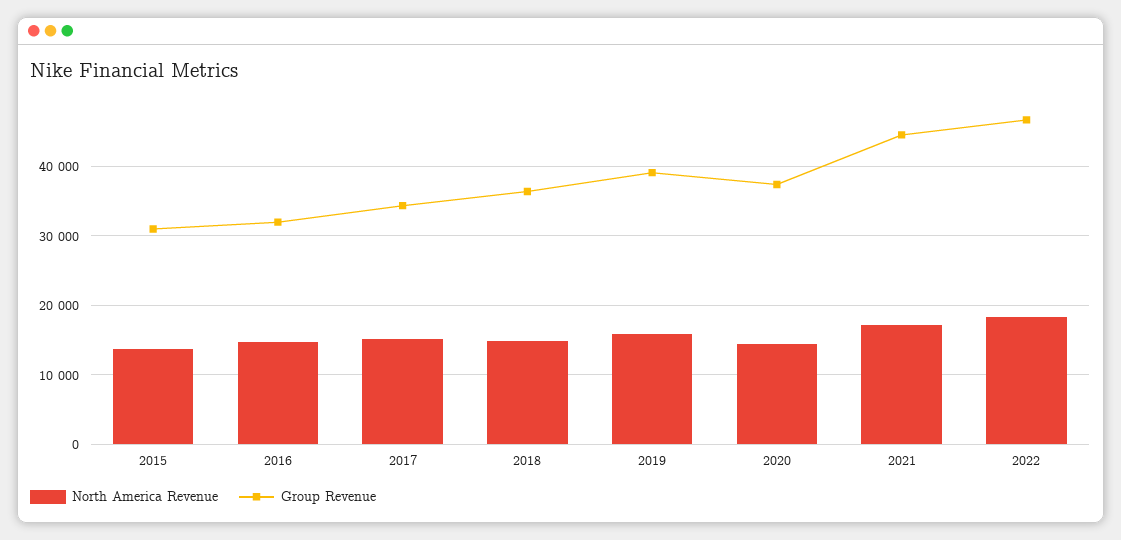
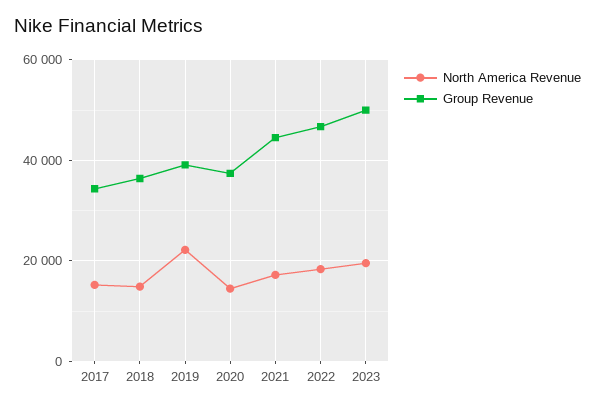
North America Revenue, 2015: 14000 -> none
Group Revenue, 2015: 31000 -> none
North America Revenue, 2016: 15000 -> none
Group Revenue, 2016: 32000 -> none
North America Revenue, 2019: 16000 -> 22000
North America Revenue, 2023: none -> 20000
Group Revenue, 2023: none -> 50000

